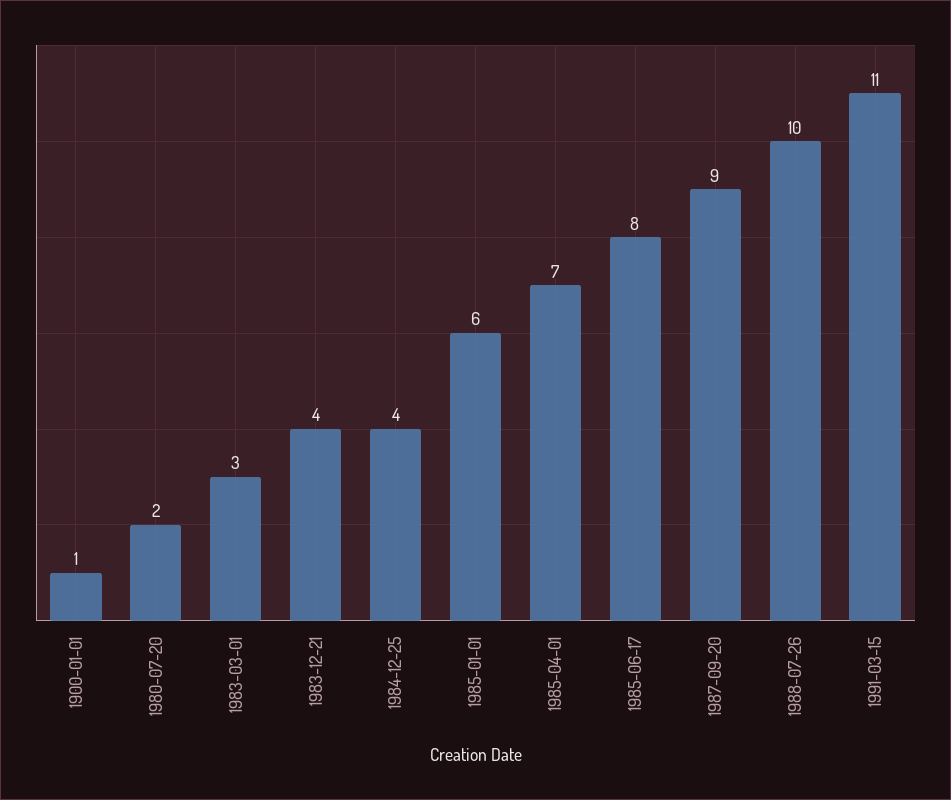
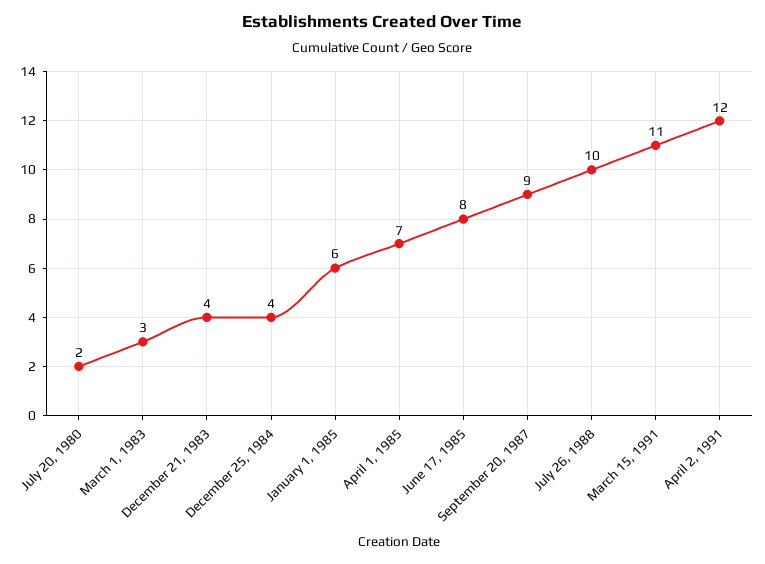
1900-01-01: 1 -> none
April 2, 1991: none -> 12

